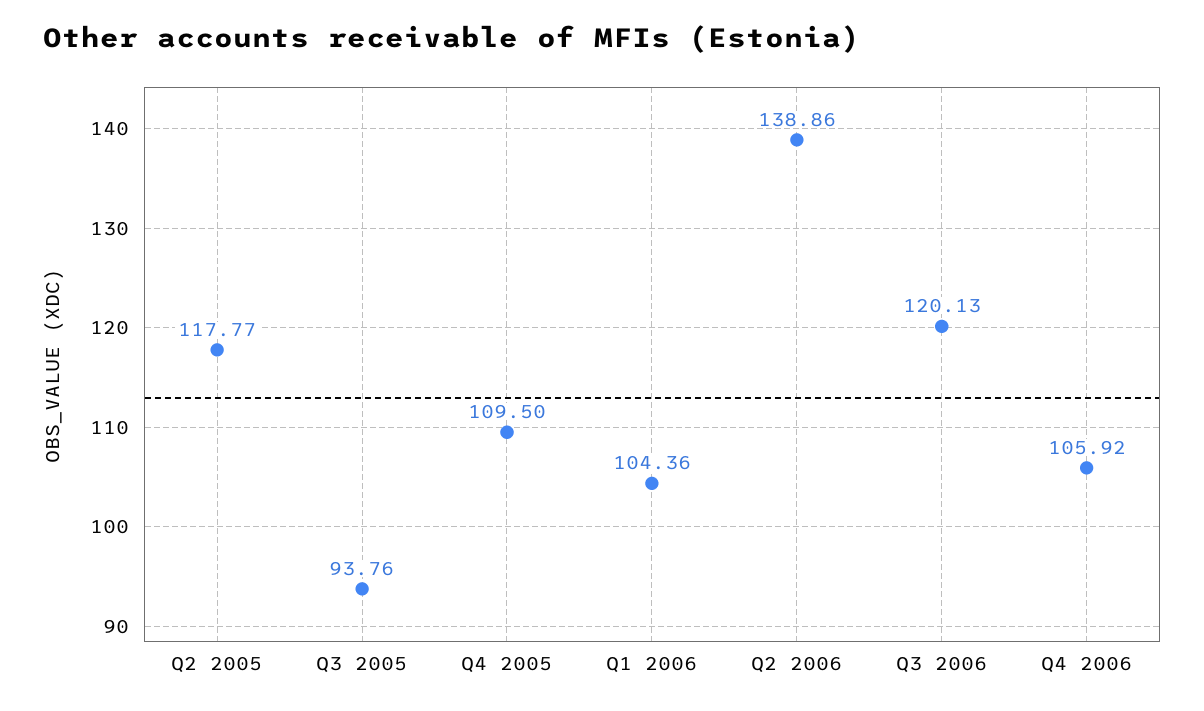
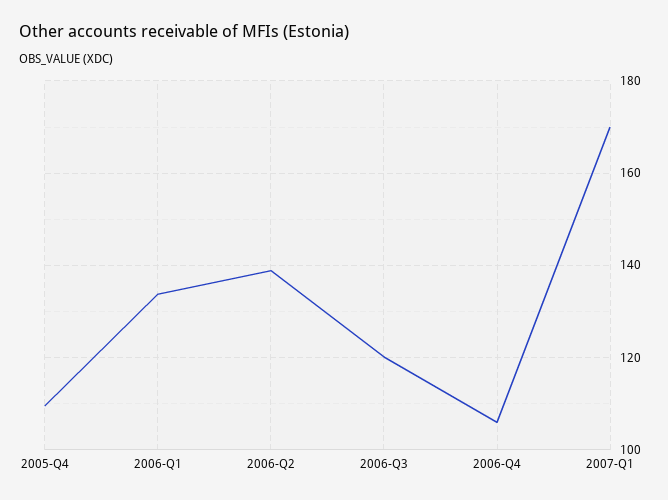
Q2 2005: 117.77 -> none
Q3 2005: 93.76 -> none
Q1 2006: 104.36 -> 134
2007-Q1: none -> 170

